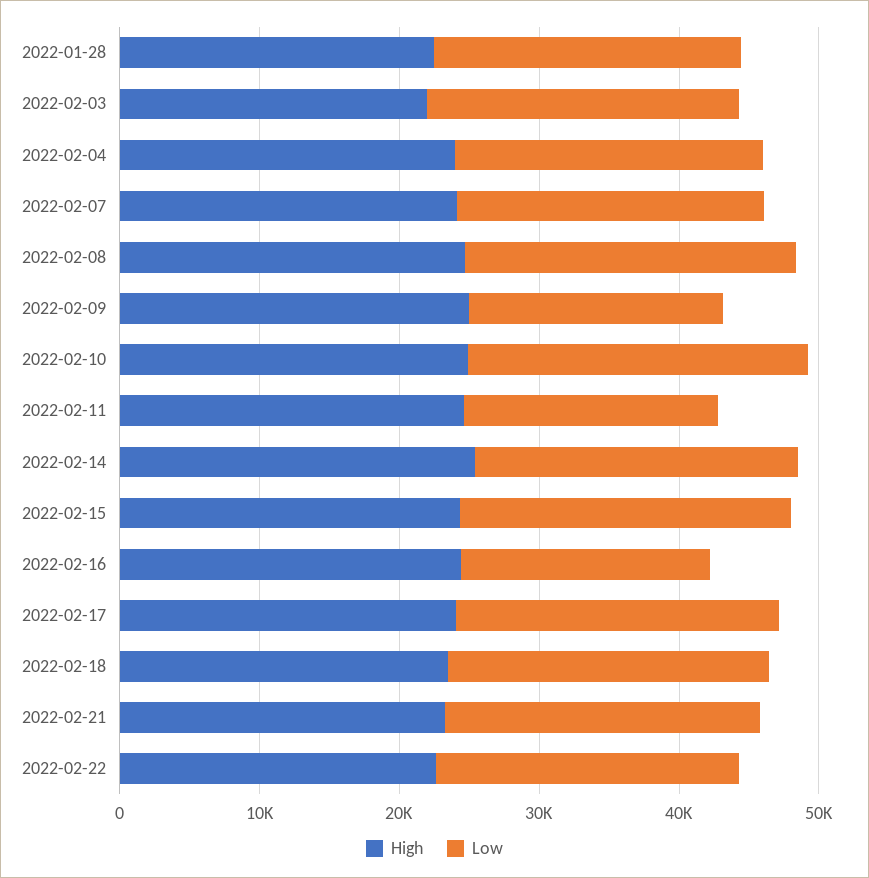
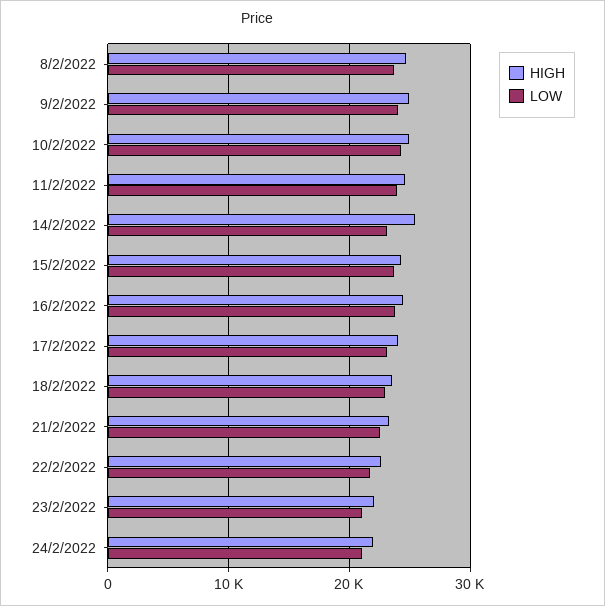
High, 2022-01-28: 22000 -> none
Low, 2022-01-28: 22000 -> none
High, 2022-02-03: 22000 -> none
Low, 2022-02-03: 22000 -> none
High, 2022-02-04: 24000 -> none
Low, 2022-02-04: 22000 -> none
High, 2022-02-07: 24000 -> none
Low, 2022-02-07: 22000 -> none
Low, 2022-02-09: 18000 -> 24000
Low, 2022-02-11: 18000 -> 24000
Low, 2022-02-16: 18000 -> 24000
High, 23/2/2022: none -> 22000
Low, 23/2/2022: none -> 21000
High, 24/2/2022: none -> 22000
Low, 24/2/2022: none -> 21000

